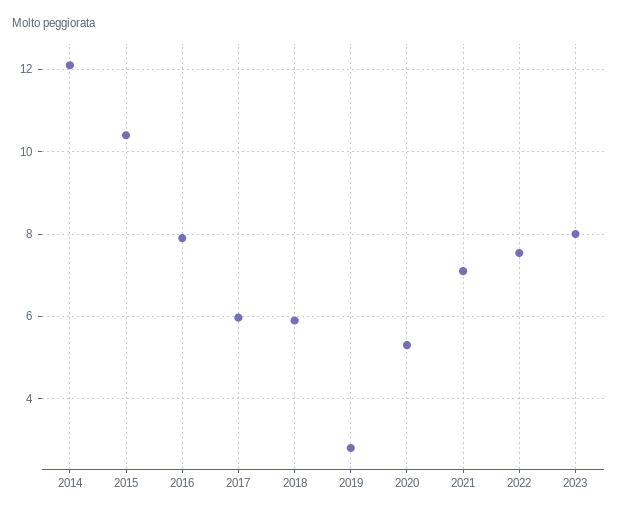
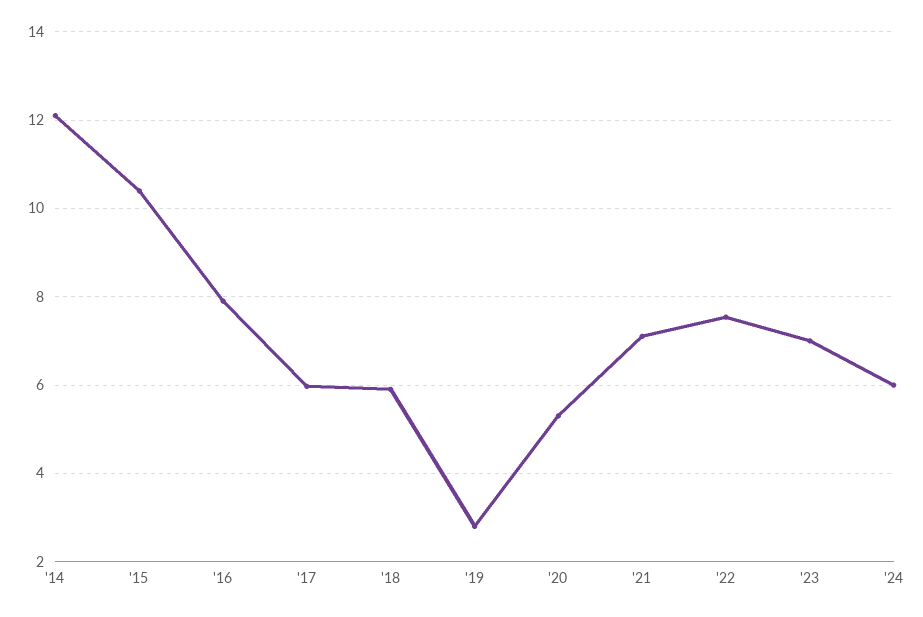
2023: 8 -> 7
'24: none -> 6

